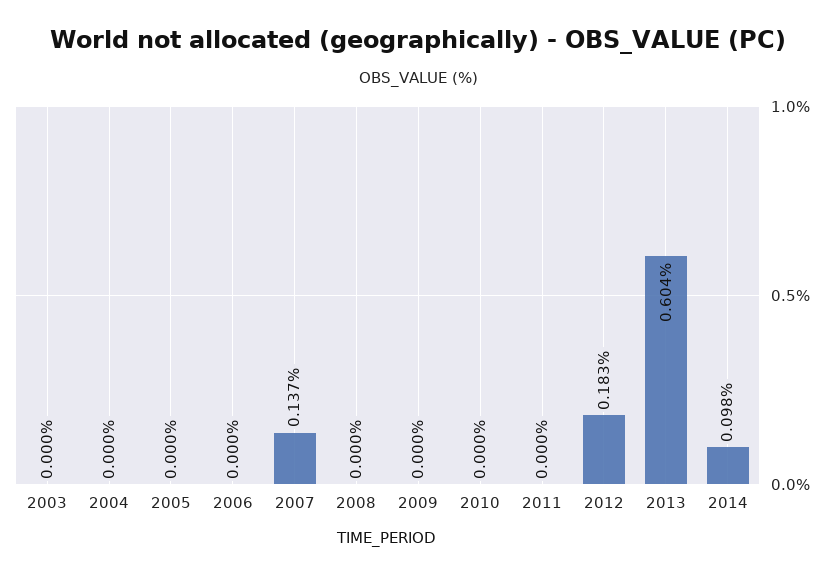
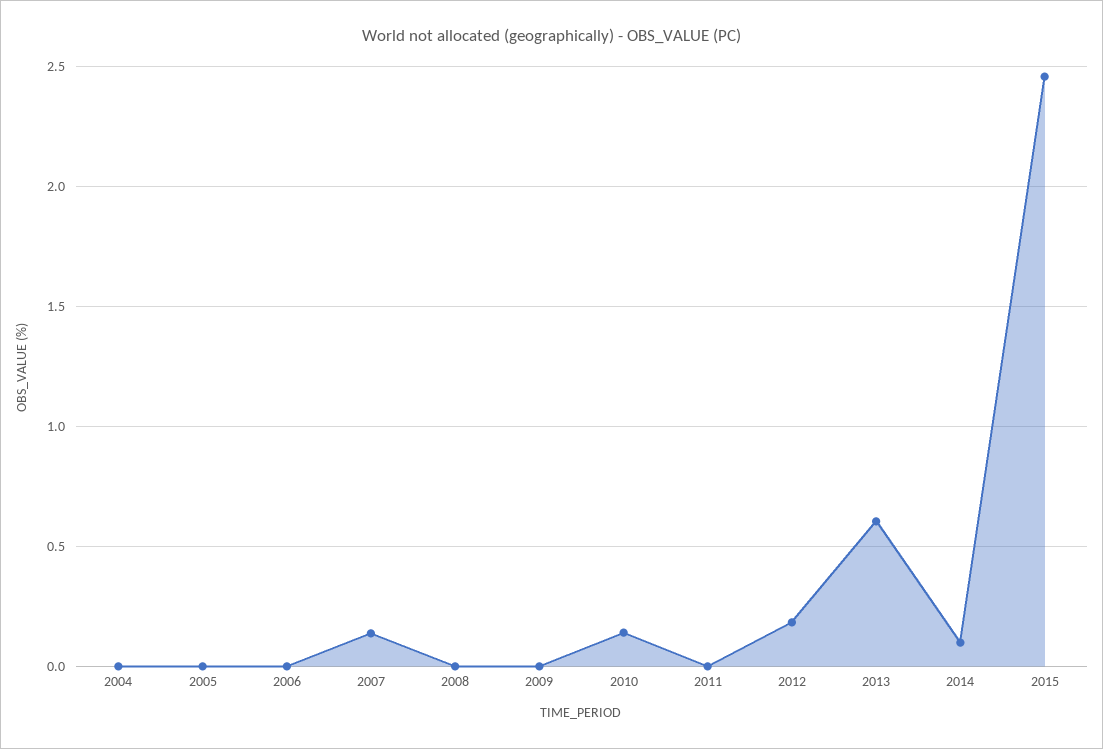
2003: 0 -> none
2010: 0 -> 0.15
2015: none -> 2.45

